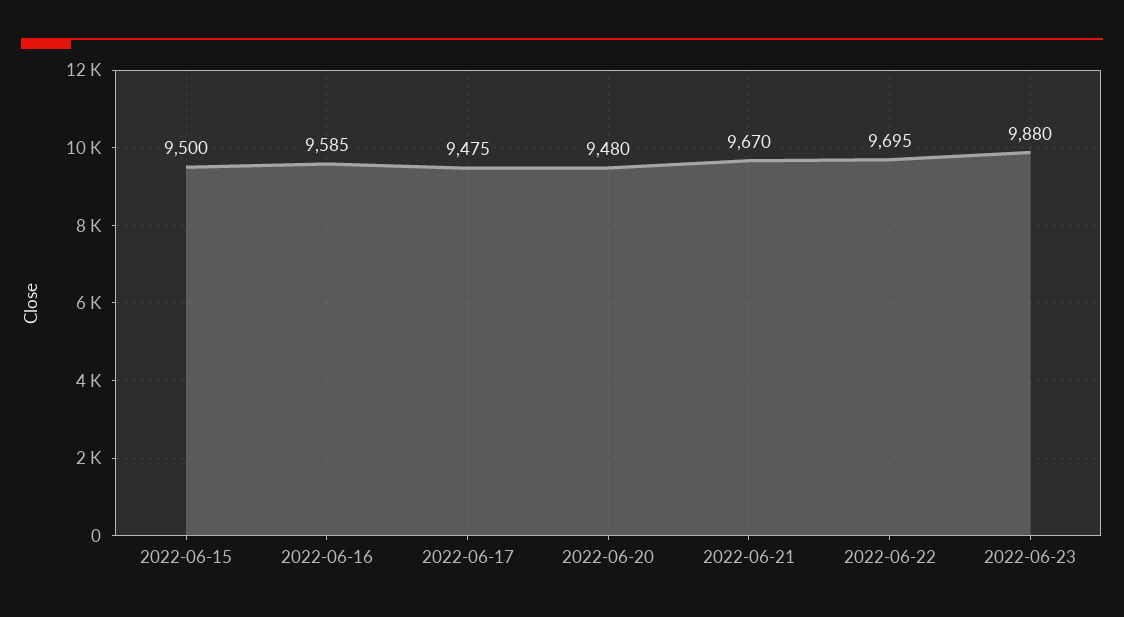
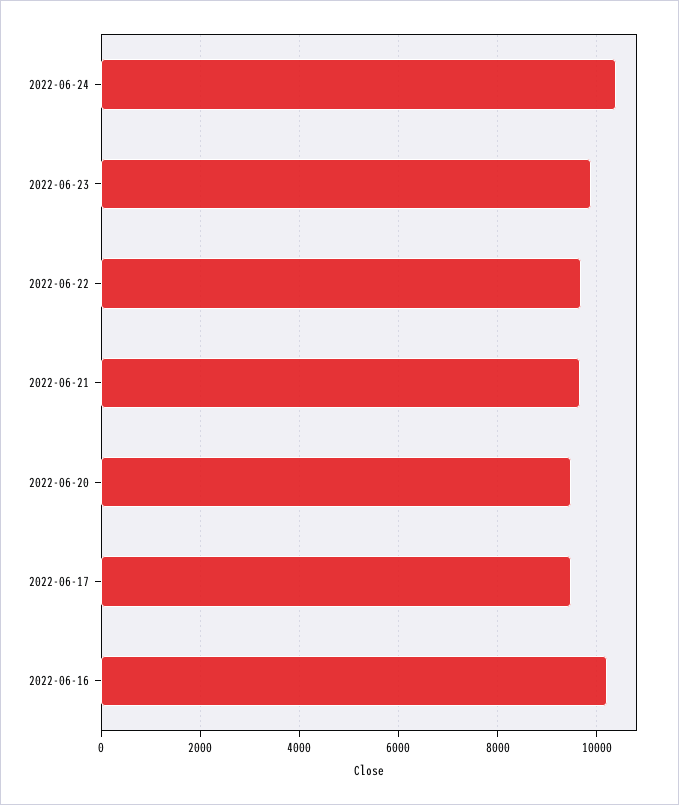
2022-06-15: 9500 -> none
2022-06-16: 9585 -> 10200
2022-06-24: none -> 10400

